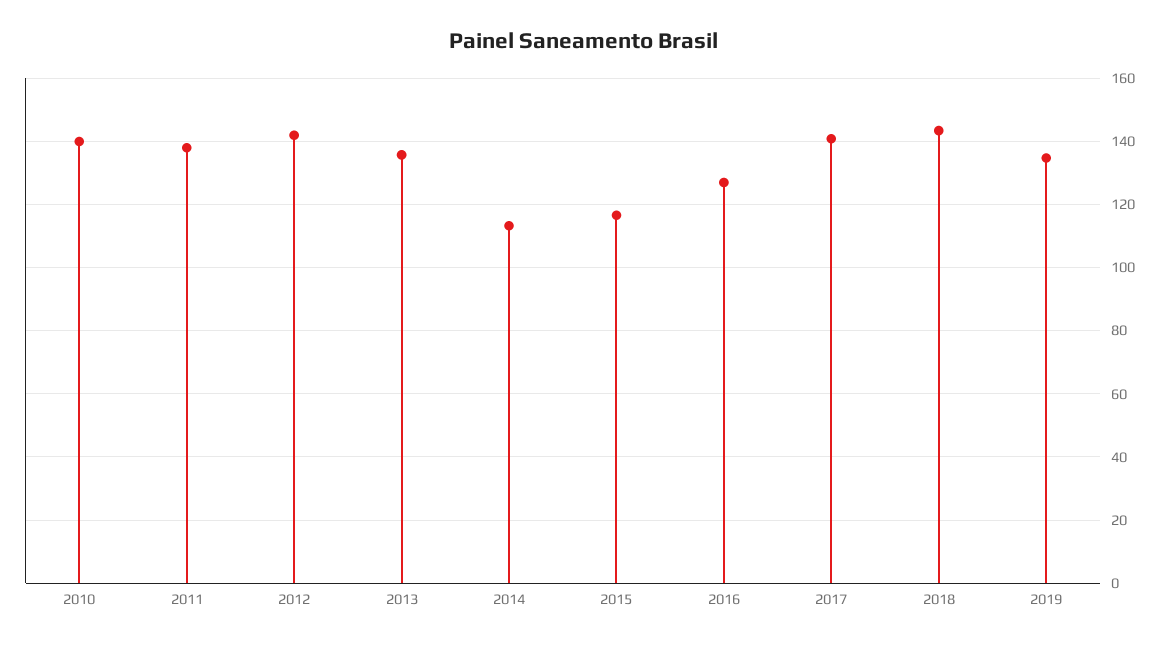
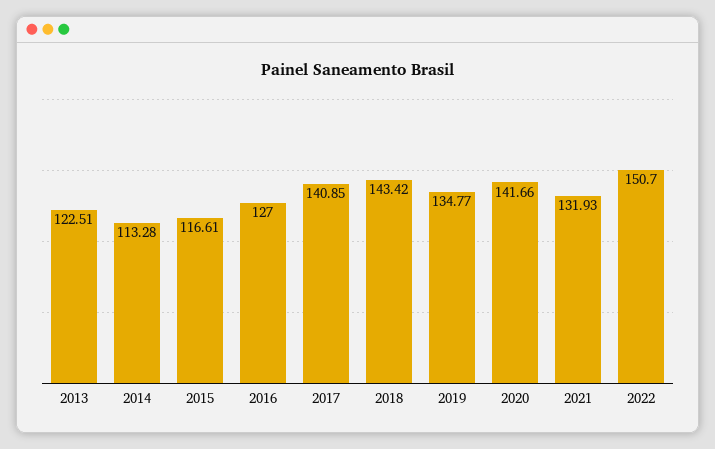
2010: 140 -> none
2011: 138 -> none
2012: 142 -> none
2013: 136 -> 122.51
2020: none -> 141.66
2021: none -> 131.93
2022: none -> 150.7

